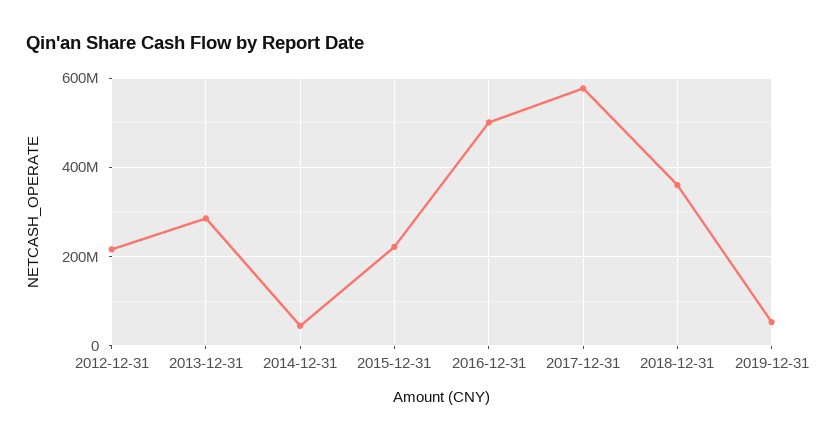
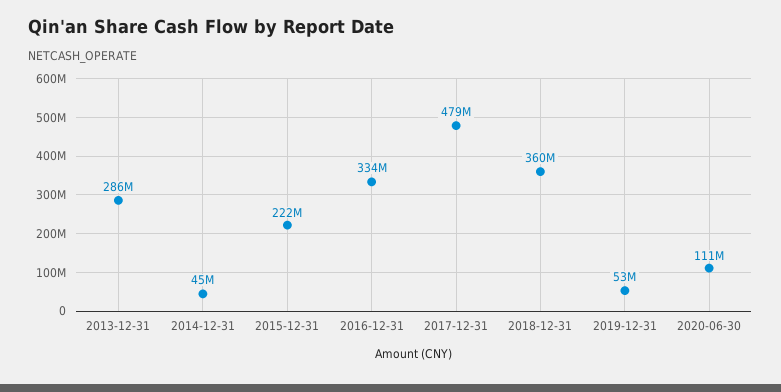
2012-12-31: 220000000 -> none
2016-12-31: 500000000 -> 334000000
2017-12-31: 580000000 -> 479000000
2020-06-30: none -> 111000000

